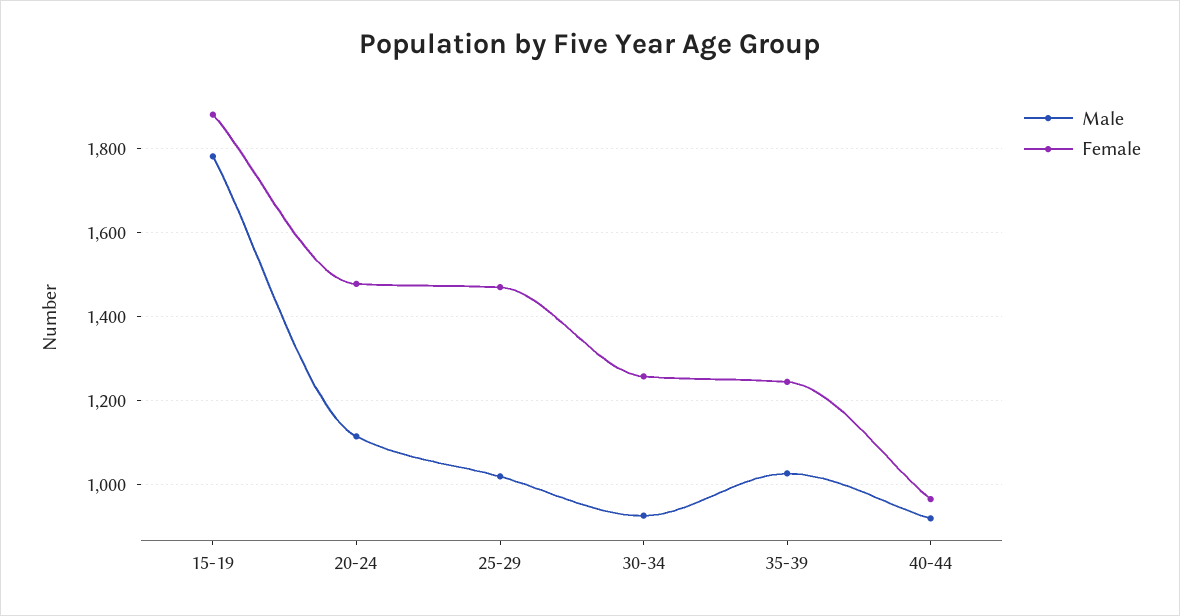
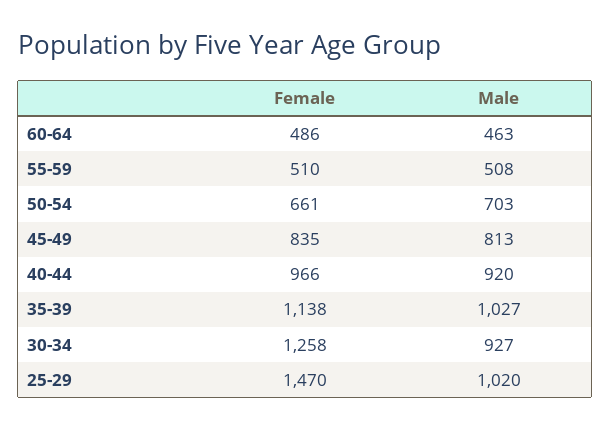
Male, 15-19: 1780 -> none
Female, 15-19: 1880 -> none
Male, 20-24: 1120 -> none
Female, 20-24: 1480 -> none
Female, 35-39: 1240 -> 1138
Female, 60-64: none -> 486
Male, 60-64: none -> 463
Female, 55-59: none -> 510
Male, 55-59: none -> 508
Female, 50-54: none -> 661
Male, 50-54: none -> 703
Female, 45-49: none -> 835
Male, 45-49: none -> 813

